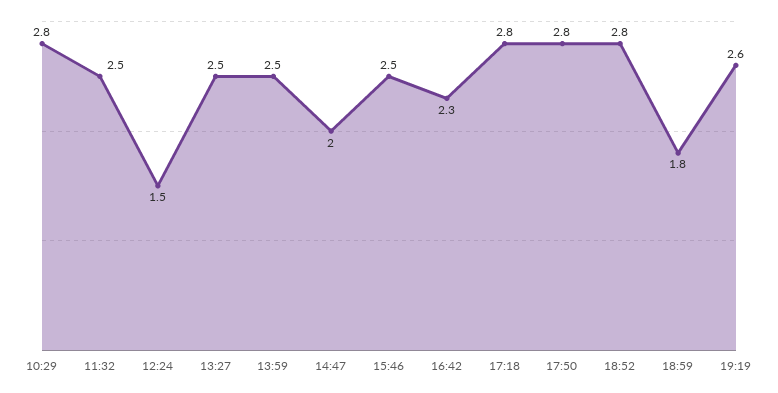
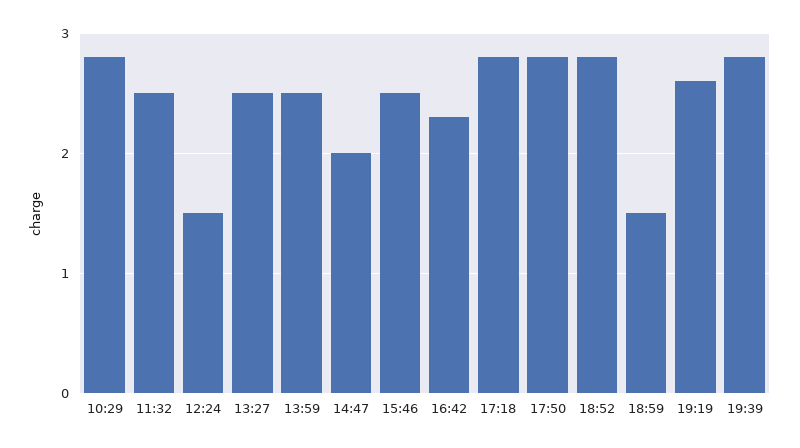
18:59: 1.8 -> 1.5
19:39: none -> 2.8

